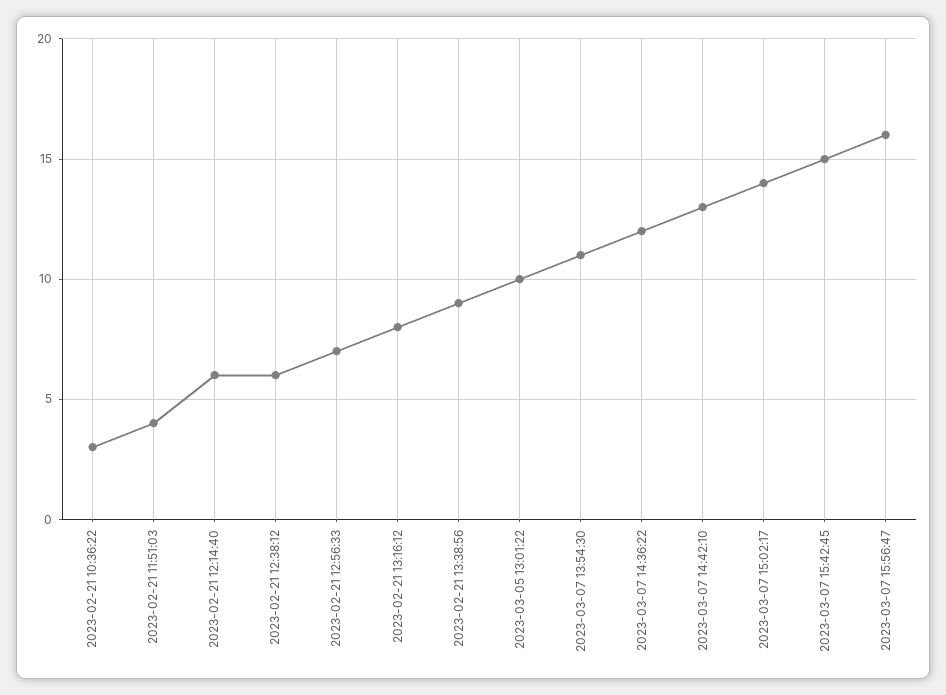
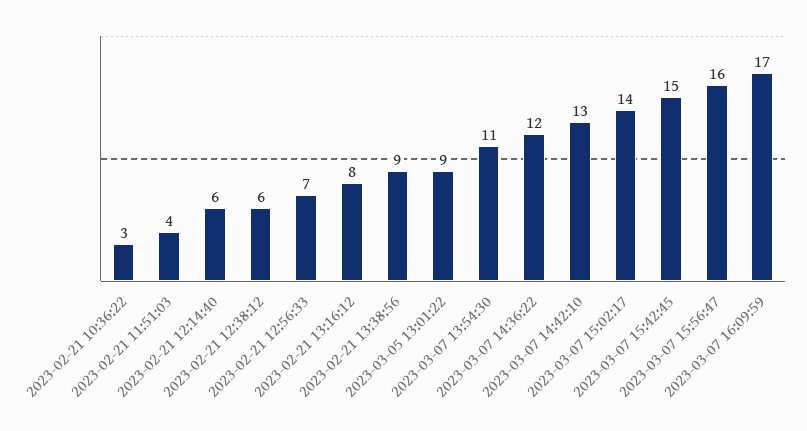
2023-03-05 13:01:22: 10 -> 9
2023-03-07 16:09:59: none -> 17

